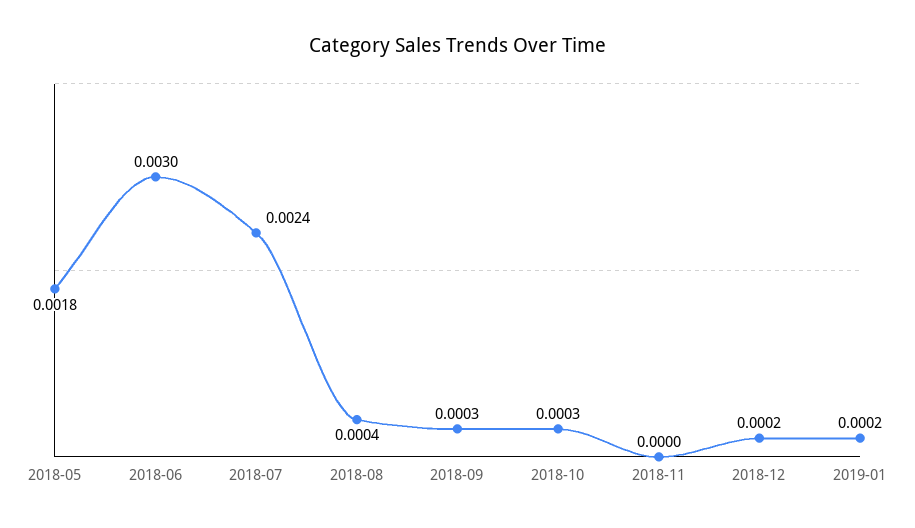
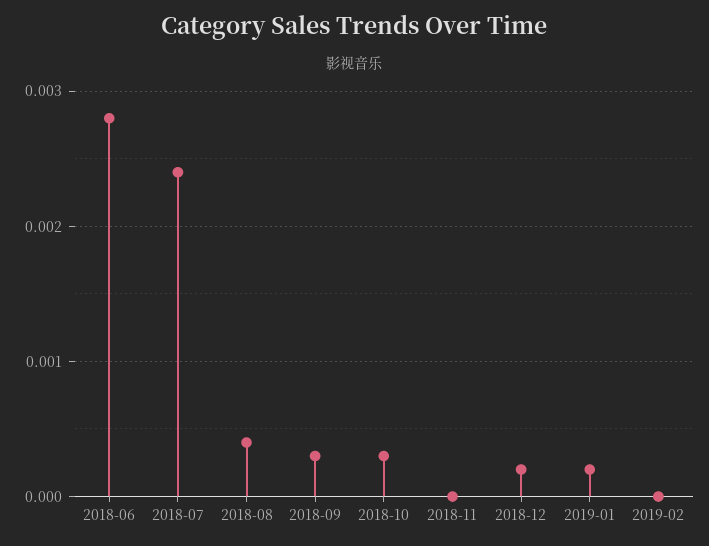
2018-05: 0.0018 -> none
2018-06: 0.003 -> 0.0028
2019-02: none -> 0

